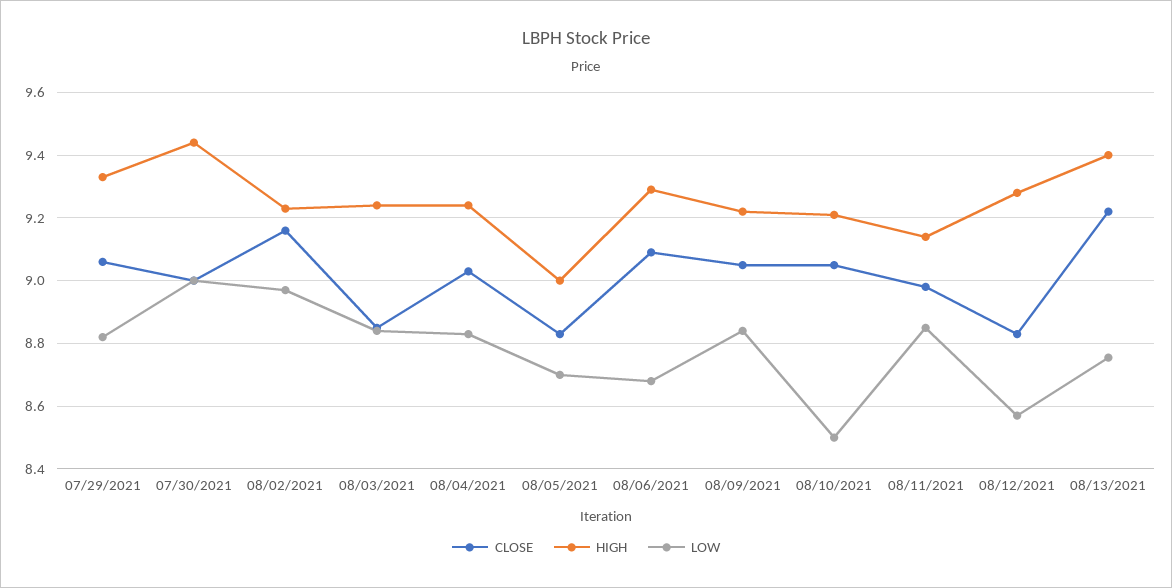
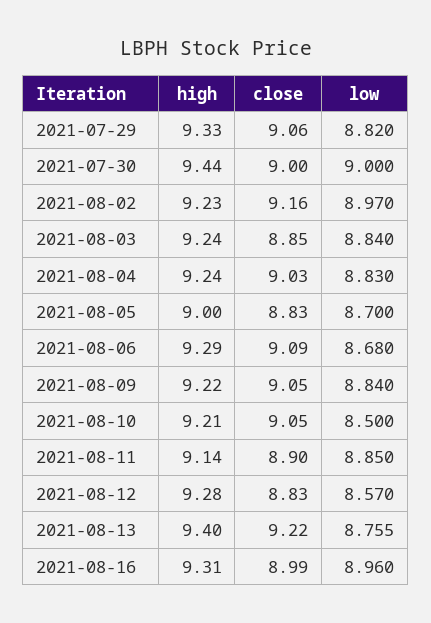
CLOSE, 08/11/2021: 8.98 -> 8.9
HIGH, 2021-08-16: none -> 9.31
CLOSE, 2021-08-16: none -> 8.99
LOW, 2021-08-16: none -> 8.96

